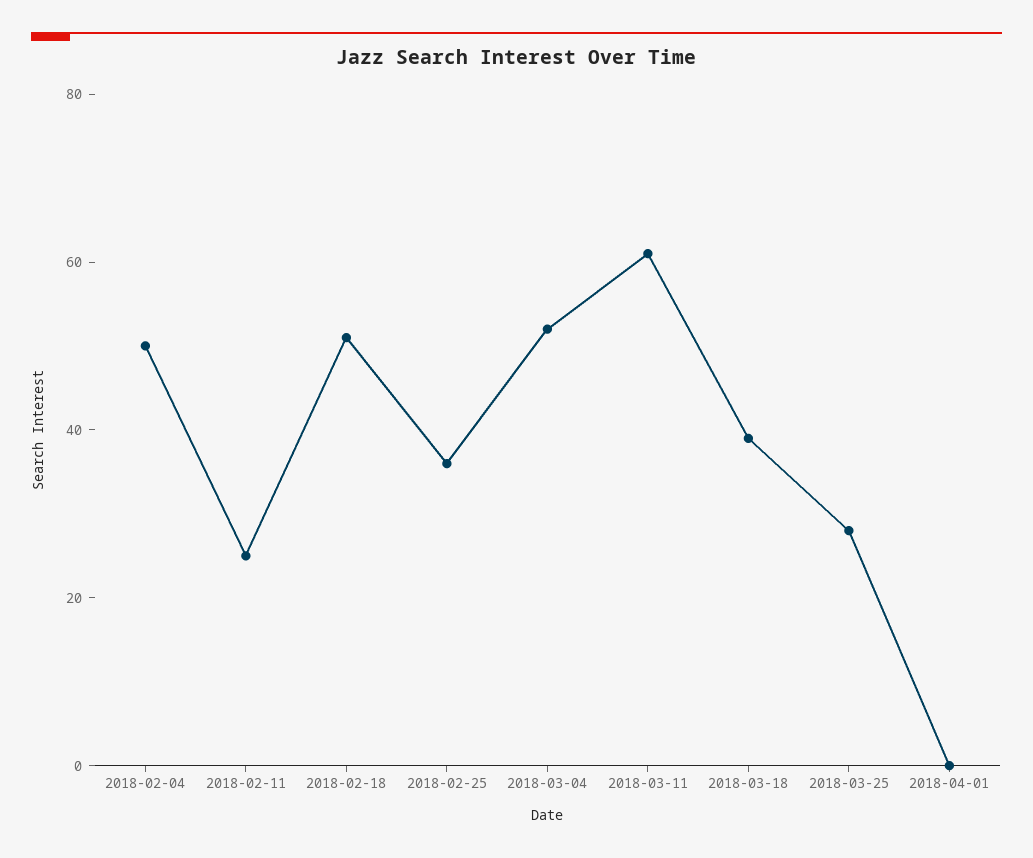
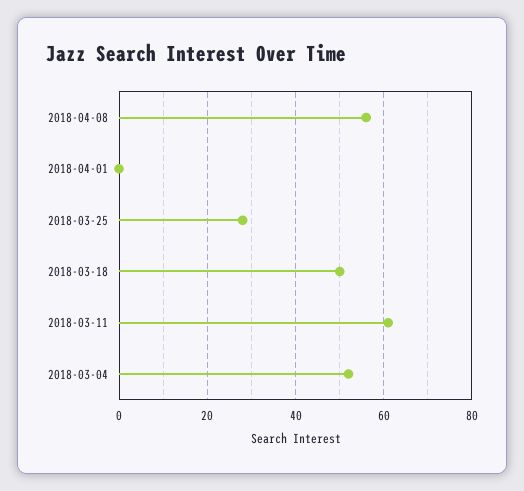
2018-02-04: 50 -> none
2018-02-11: 25 -> none
2018-02-18: 50 -> none
2018-02-25: 35 -> none
2018-03-18: 40 -> 50
2018-04-08: none -> 55

